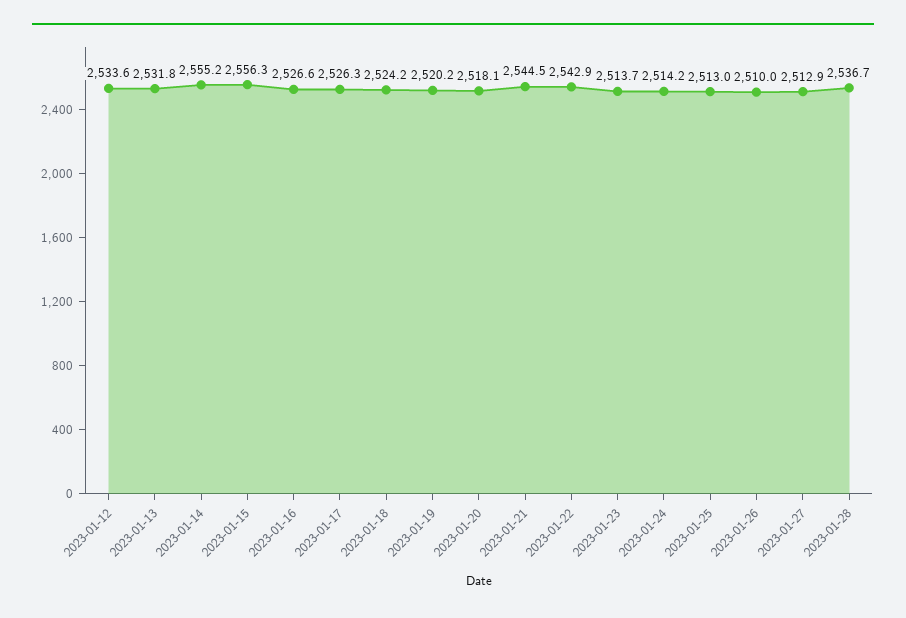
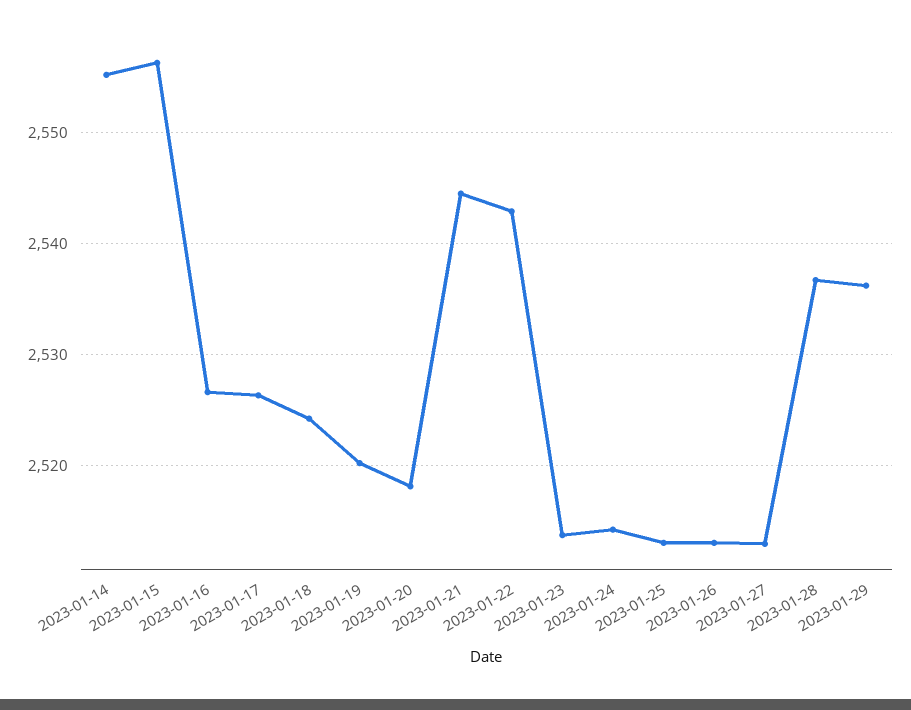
2023-01-12: 2533.6 -> none
2023-01-13: 2531.8 -> none
2023-01-26: 2510 -> 2513
2023-01-29: none -> 2536

